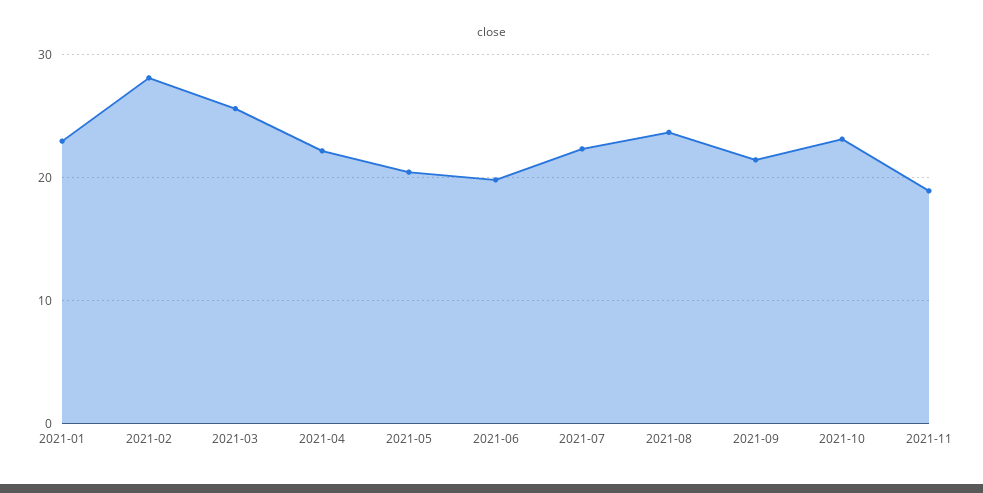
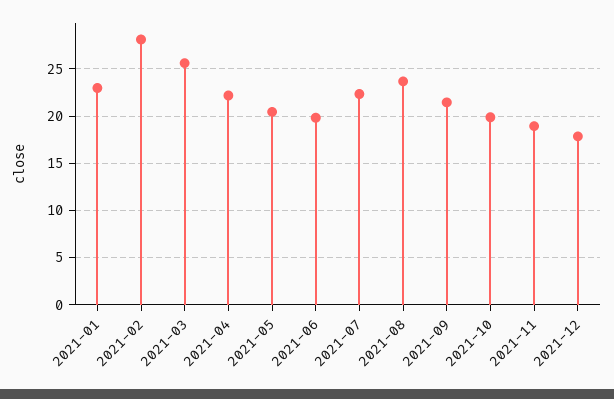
2021-10: 23 -> 20
2021-12: none -> 18

